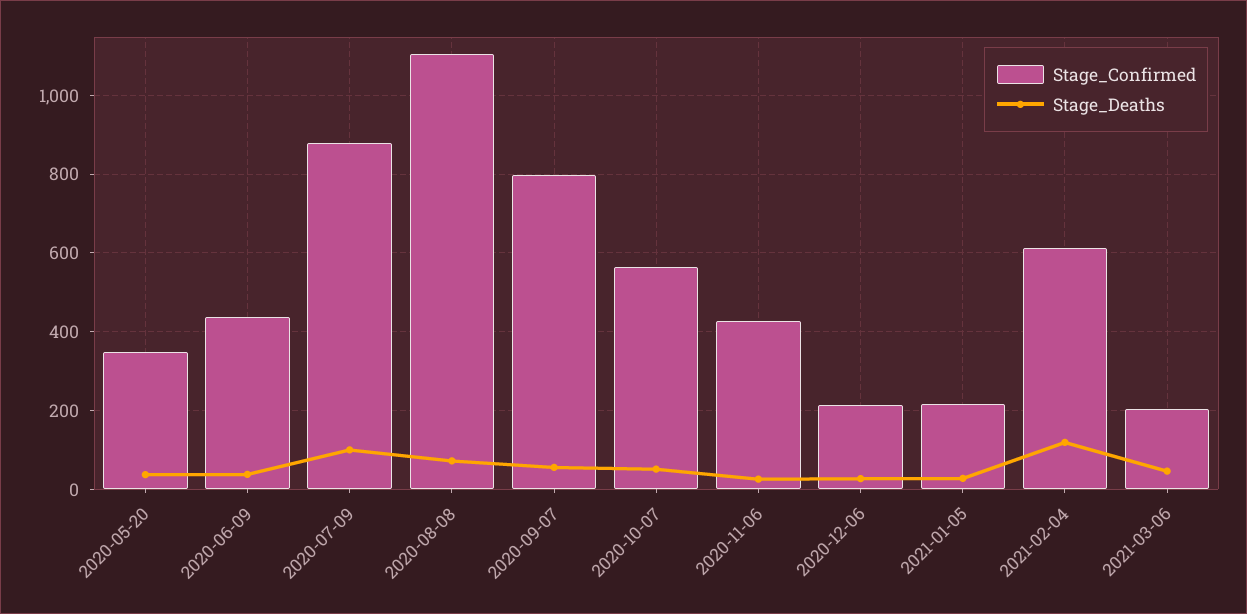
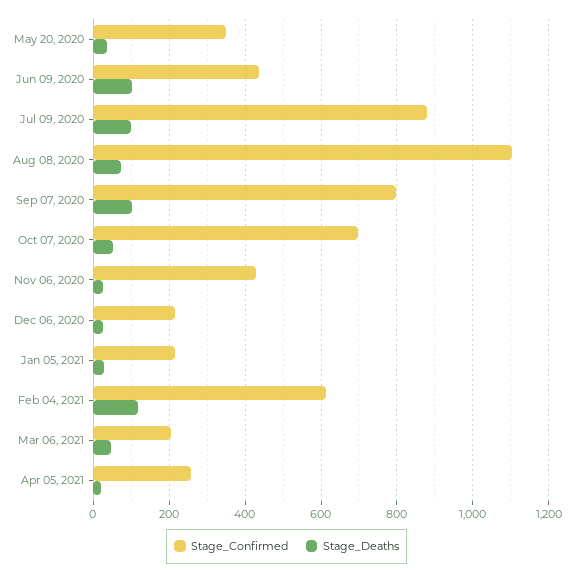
Stage_Deaths, 2020-06-09: 40 -> 100
Stage_Deaths, 2020-09-07: 60 -> 100
Stage_Confirmed, 2020-10-07: 560 -> 700
Stage_Confirmed, Apr 05, 2021: none -> 260
Stage_Deaths, Apr 05, 2021: none -> 20

